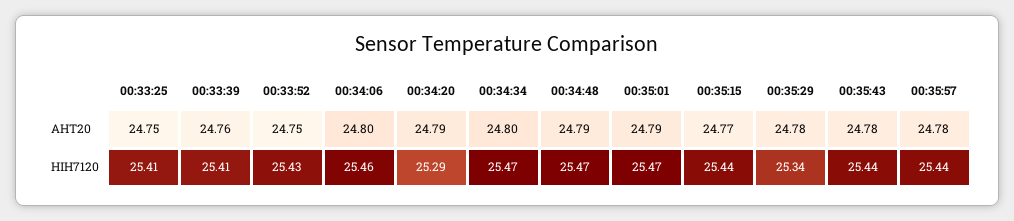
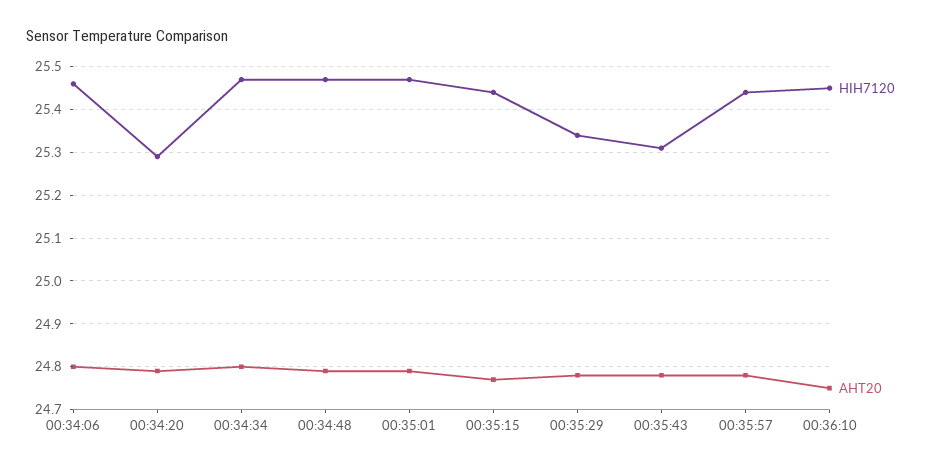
AHT20, 00:33:25: 24.75 -> none
AHT20, 00:33:39: 24.76 -> none
AHT20, 00:33:52: 24.75 -> none
HIH7120, 00:33:25: 25.41 -> none
HIH7120, 00:33:39: 25.41 -> none
HIH7120, 00:33:52: 25.43 -> none
HIH7120, 00:35:43: 25.44 -> 25.3
HIH7120, 00:36:10: none -> 25.45
AHT20, 00:36:10: none -> 24.75

